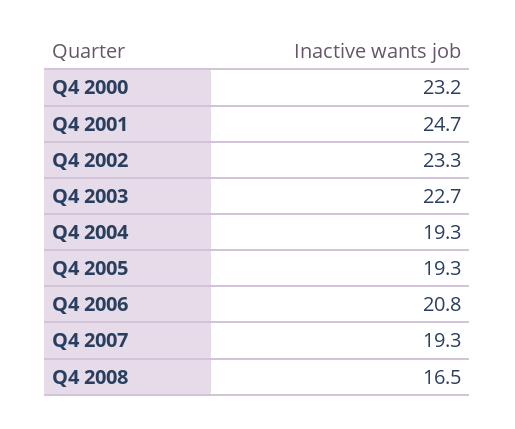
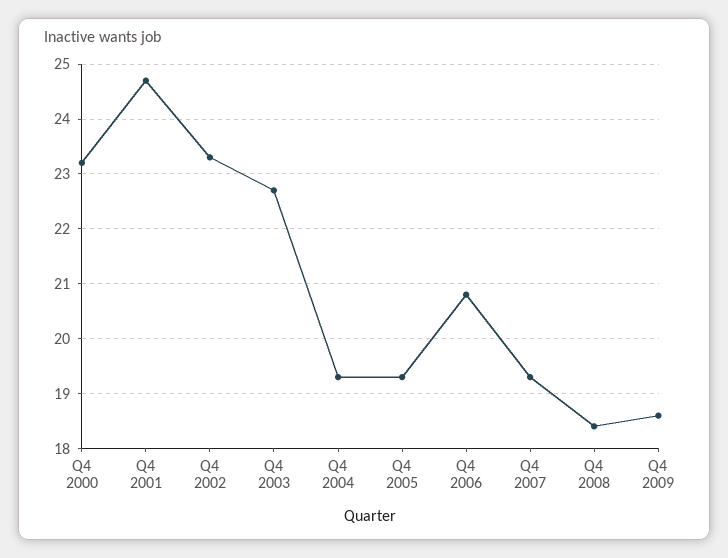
Q4 2008: 16.5 -> 18.5
Q4 2009: none -> 18.5

